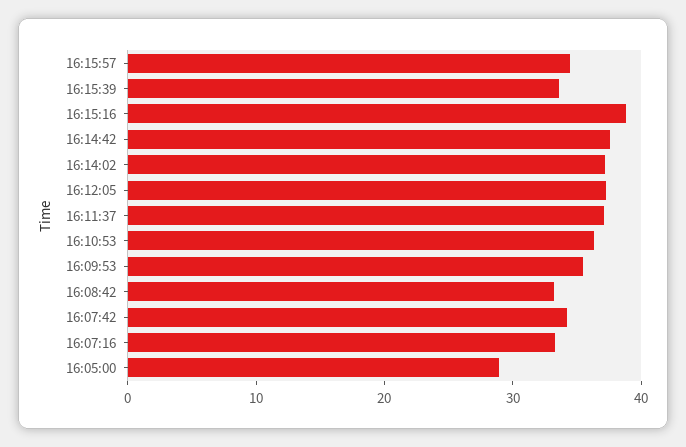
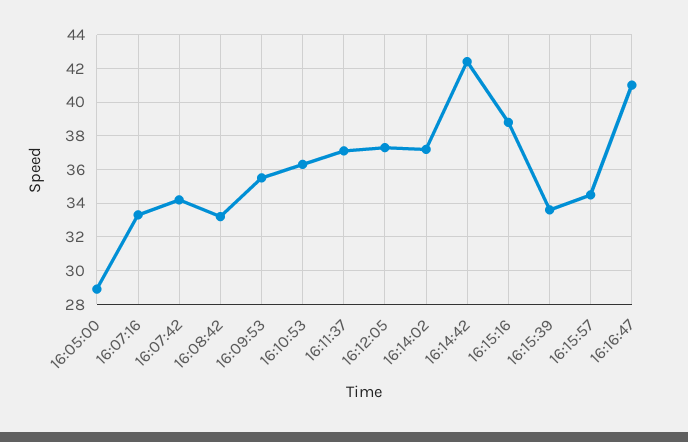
16:14:42: 38 -> 42.5
16:16:47: none -> 41

